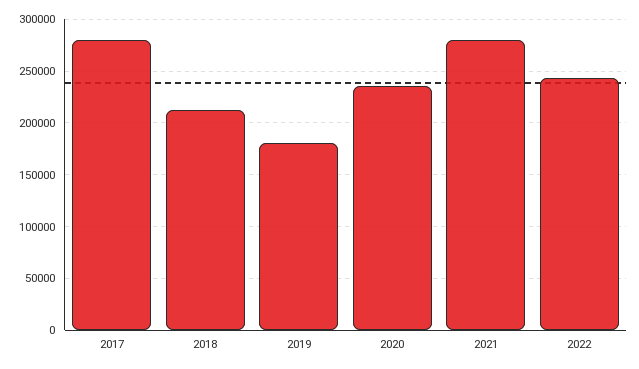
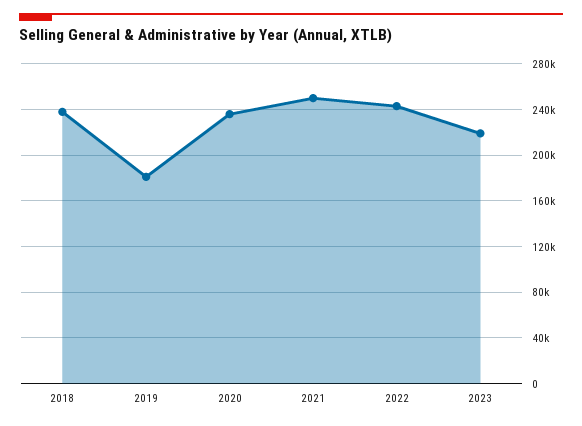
2017: 280000 -> none
2018: 210000 -> 240000
2021: 280000 -> 250000
2023: none -> 220000

